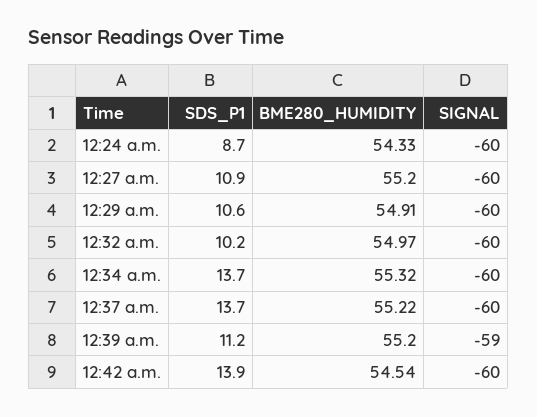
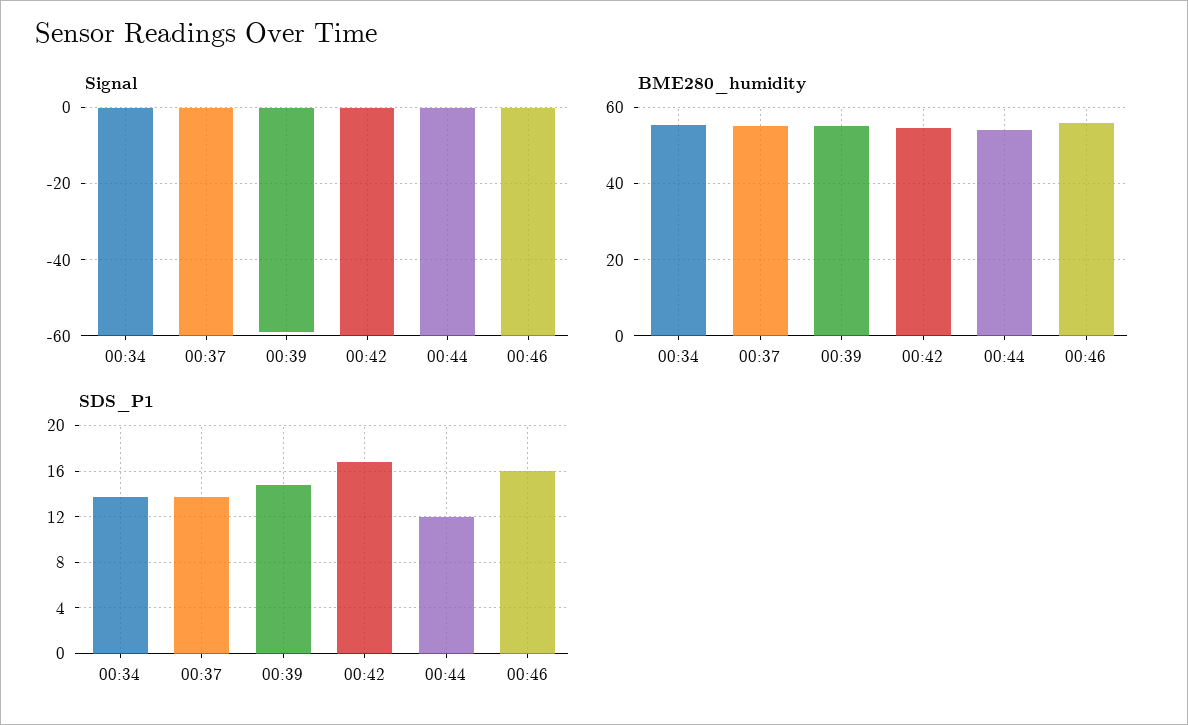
SDS_P1, 12:24 a.m.: 8.7 -> none
BME280_HUMIDITY, 12:24 a.m.: 54.33 -> none
SIGNAL, 12:24 a.m.: -60 -> none
SDS_P1, 12:27 a.m.: 10.9 -> none
BME280_HUMIDITY, 12:27 a.m.: 55.2 -> none
SIGNAL, 12:27 a.m.: -60 -> none
SDS_P1, 12:29 a.m.: 10.6 -> none
BME280_HUMIDITY, 12:29 a.m.: 54.91 -> none
SIGNAL, 12:29 a.m.: -60 -> none
SDS_P1, 12:32 a.m.: 10.2 -> none
BME280_HUMIDITY, 12:32 a.m.: 54.97 -> none
SIGNAL, 12:32 a.m.: -60 -> none
SDS_P1, 12:39 a.m.: 11.2 -> 15
SDS_P1, 12:42 a.m.: 13.9 -> 17
SIGNAL, 00:44: none -> -60
SIGNAL, 00:46: none -> -60
BME280_HUMIDITY, 00:44: none -> 54
BME280_HUMIDITY, 00:46: none -> 56
SDS_P1, 00:44: none -> 12
SDS_P1, 00:46: none -> 16

